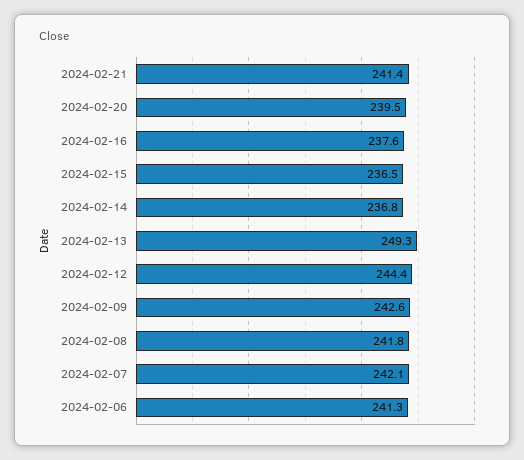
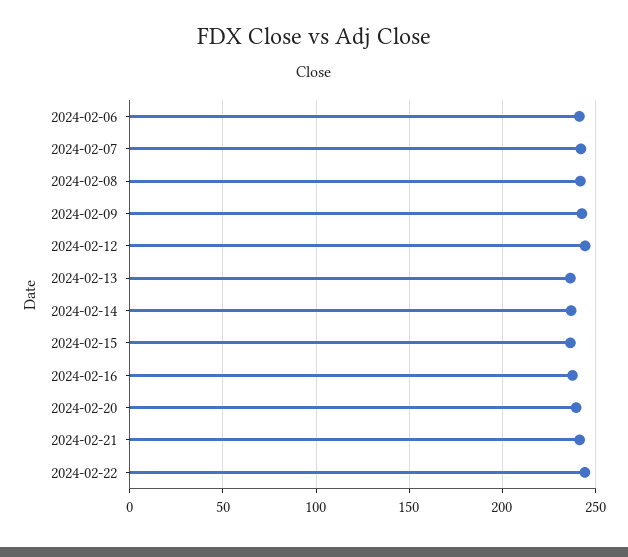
2024-02-13: 249.3 -> 235
2024-02-22: none -> 245

